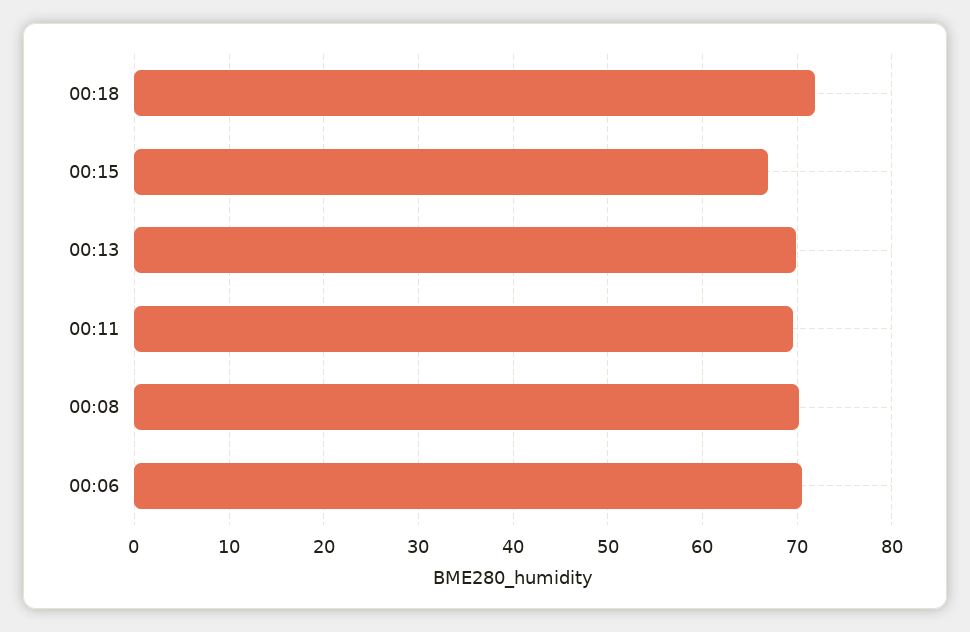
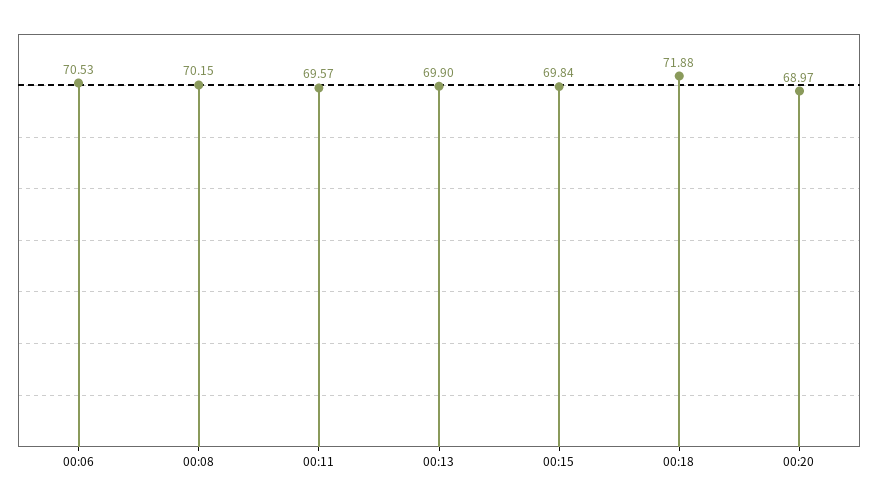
00:15: 67 -> 69.84
00:20: none -> 68.97

